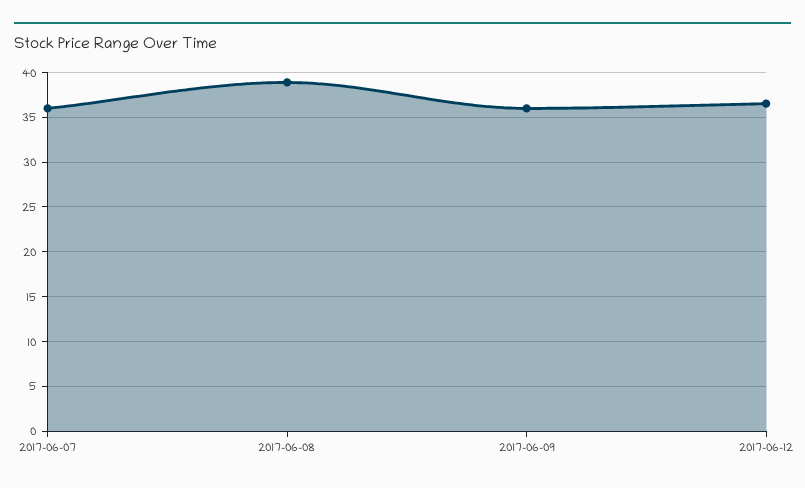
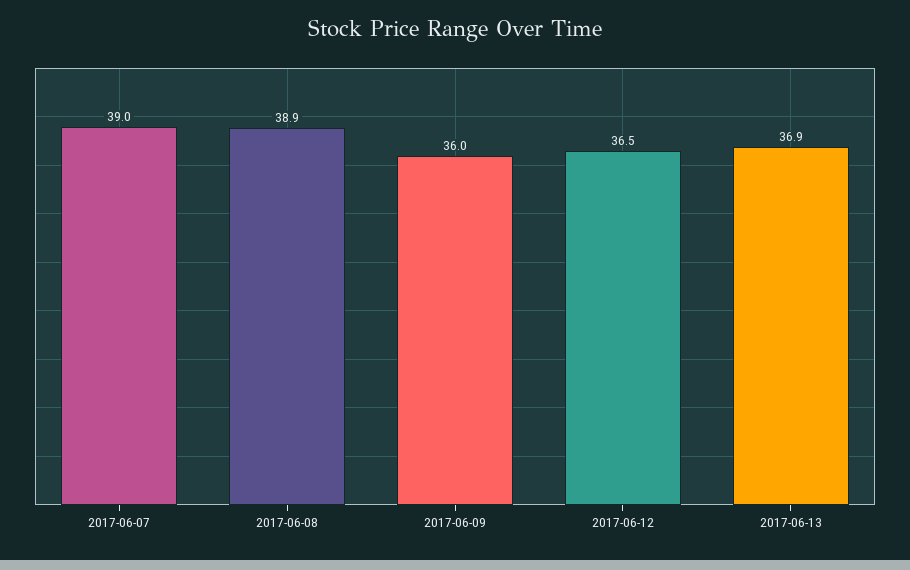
2017-06-07: 36 -> 39
2017-06-13: none -> 36.9

